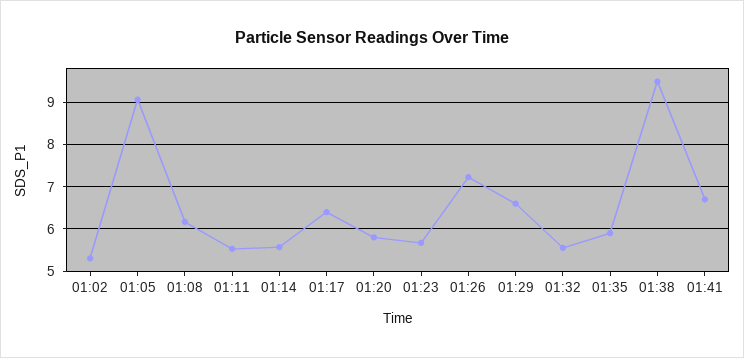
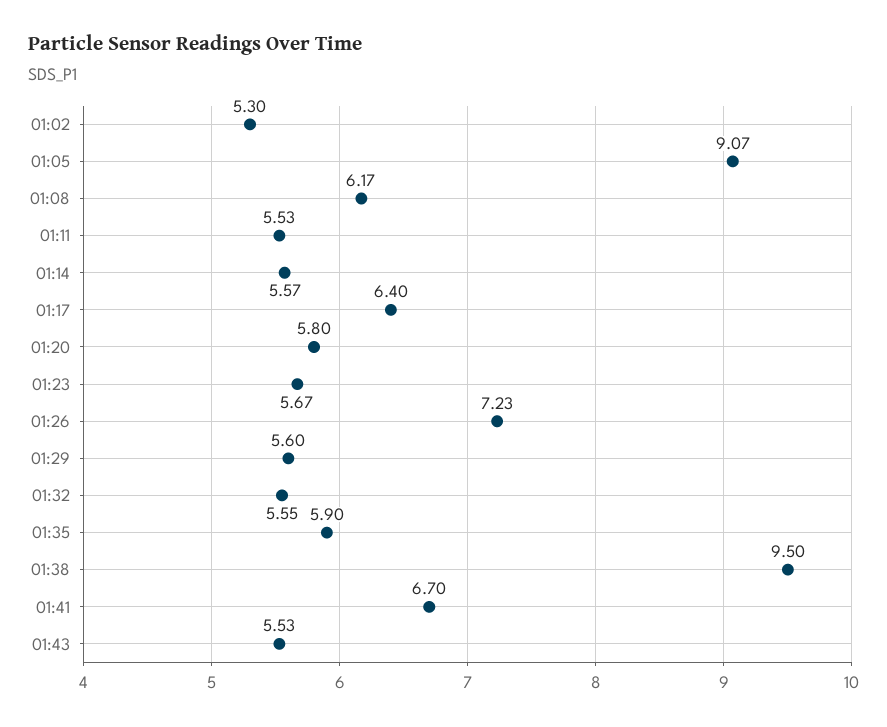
01:29: 6.6 -> 5.6
01:43: none -> 5.53

